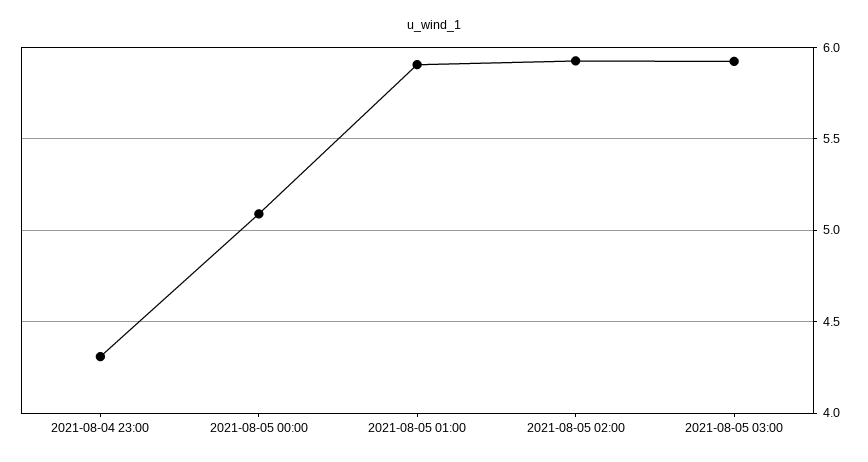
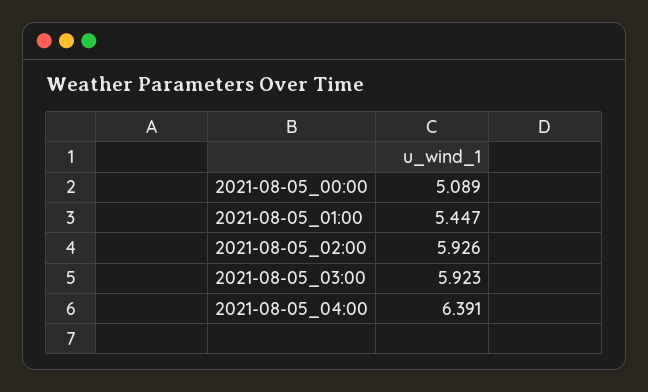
2021-08-04 23:00: 4.3 -> none
2021-08-05 01:00: 5.9 -> 5.447
2021-08-05_04:00: none -> 6.391

